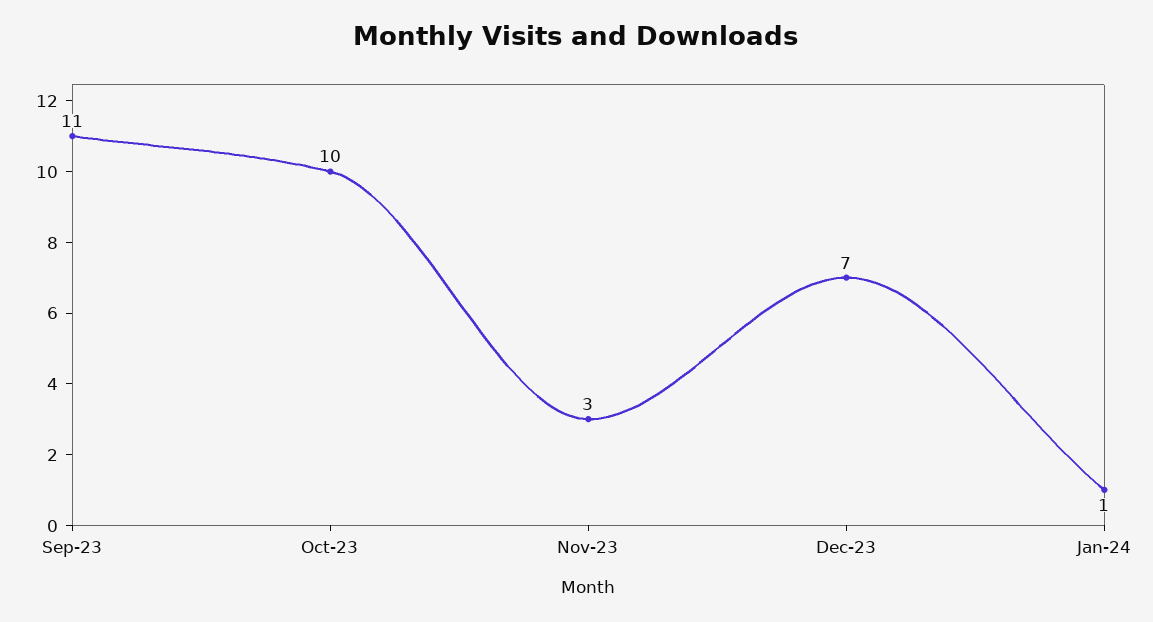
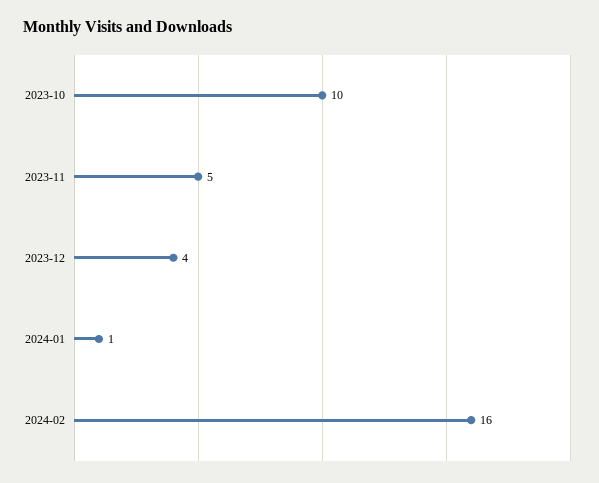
Sep-23: 11 -> none
Nov-23: 3 -> 5
Dec-23: 7 -> 4
2024-02: none -> 16

